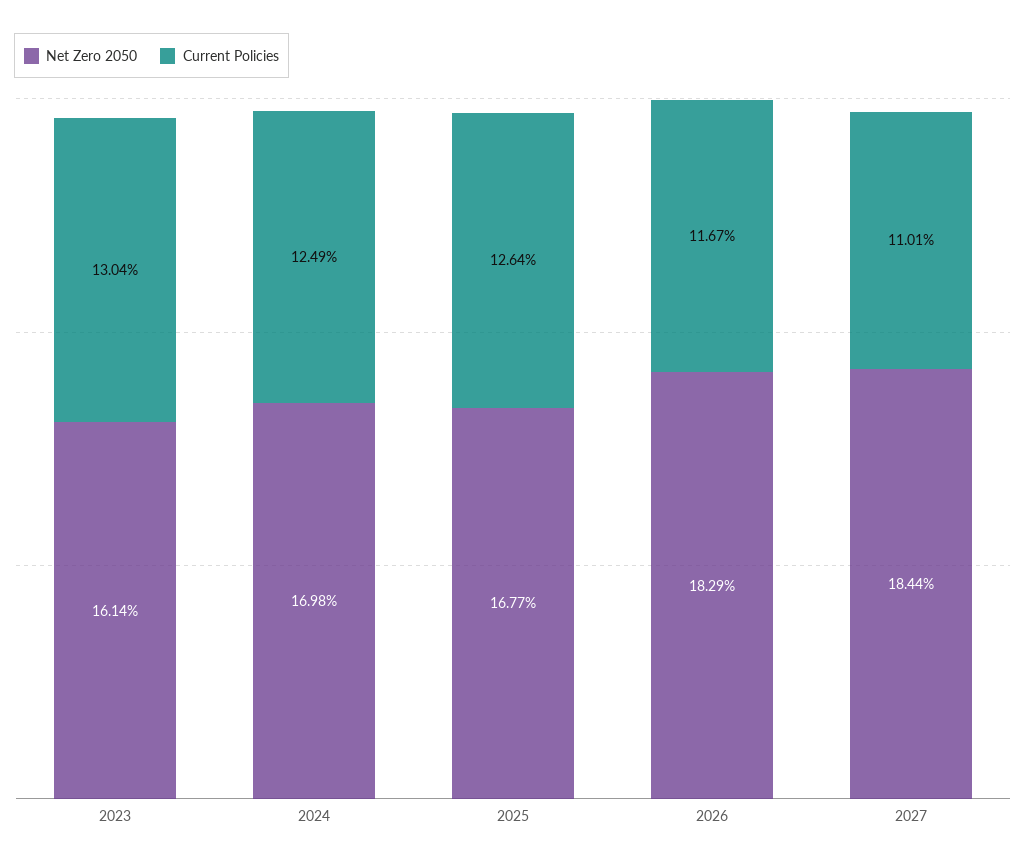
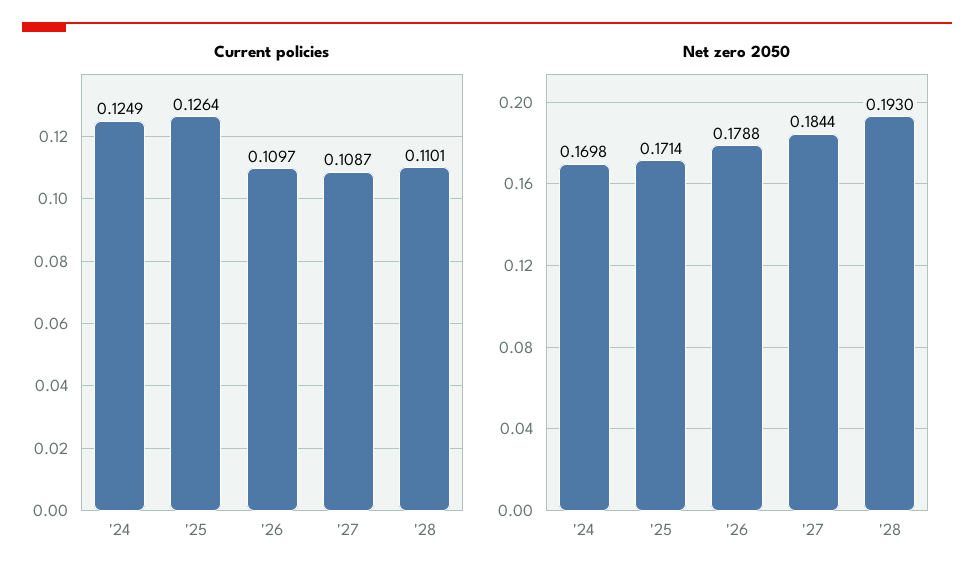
Net Zero 2050, 2023: 0.1614 -> none
Current Policies, 2023: 0.1304 -> none
Net Zero 2050, 2025: 0.1677 -> 0.1714
Net Zero 2050, 2026: 0.1829 -> 0.1788
Current Policies, 2026: 0.1167 -> 0.1097
Current Policies, 2027: 0.1101 -> 0.1087
Current Policies, '28: none -> 0.1101
Net Zero 2050, '28: none -> 0.193

